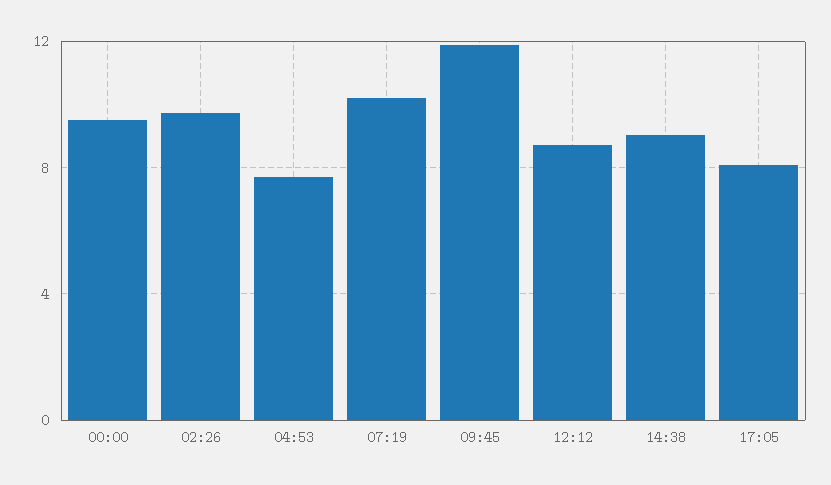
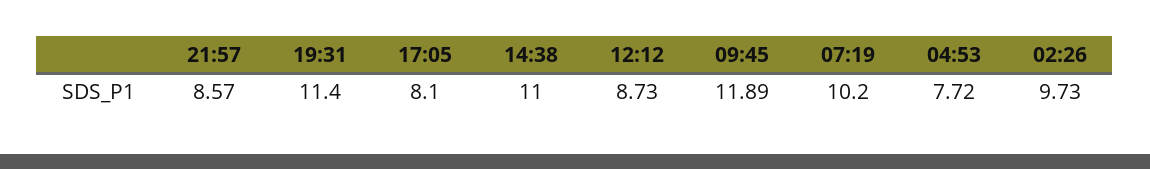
00:00: 9.5 -> none
14:38: 9 -> 11
21:57: none -> 8.57
19:31: none -> 11.4

